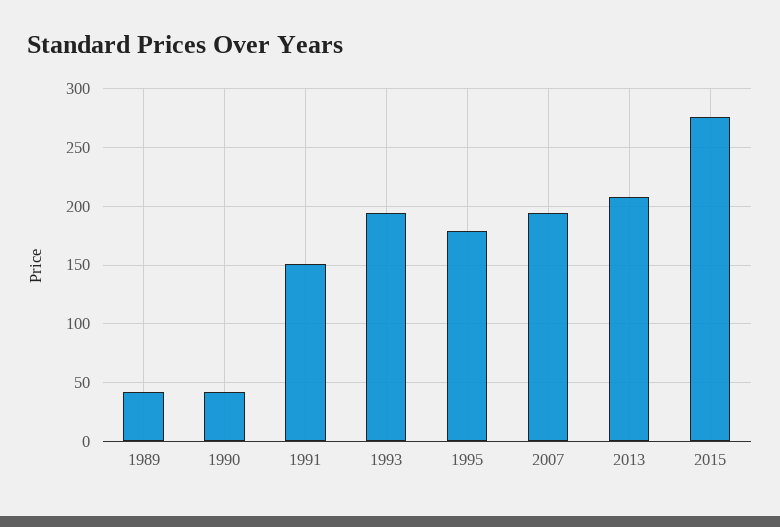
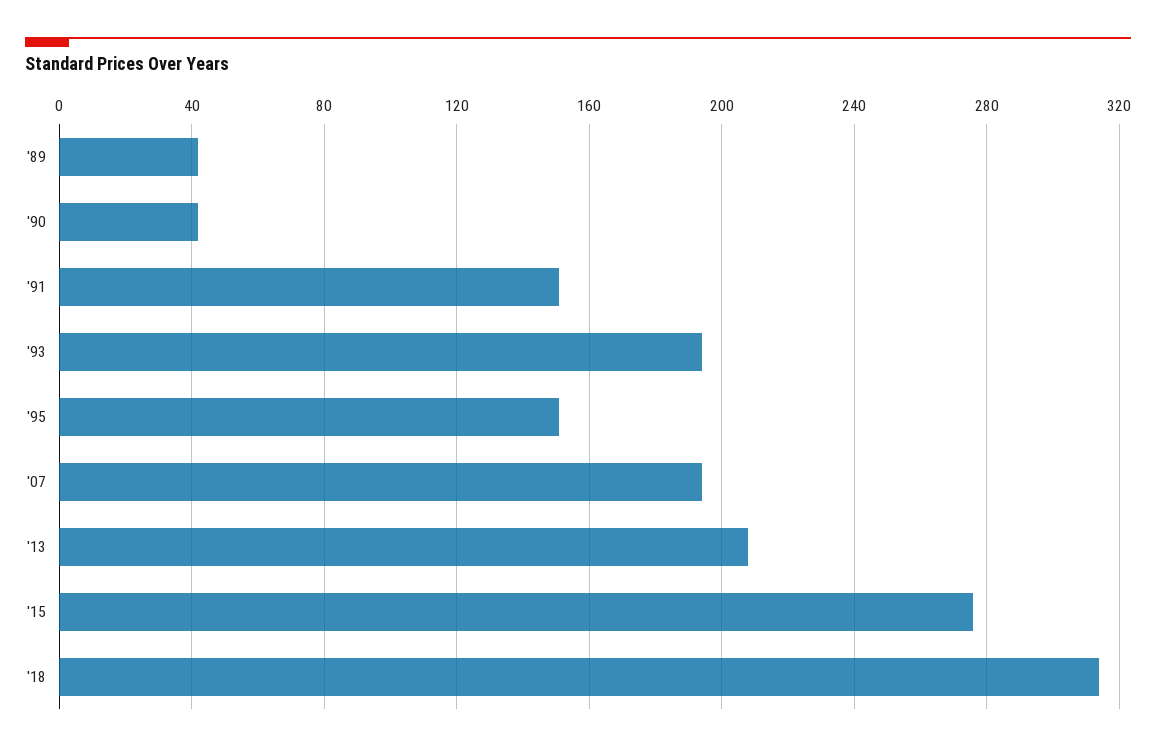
1995: 180 -> 150
'18: none -> 315

